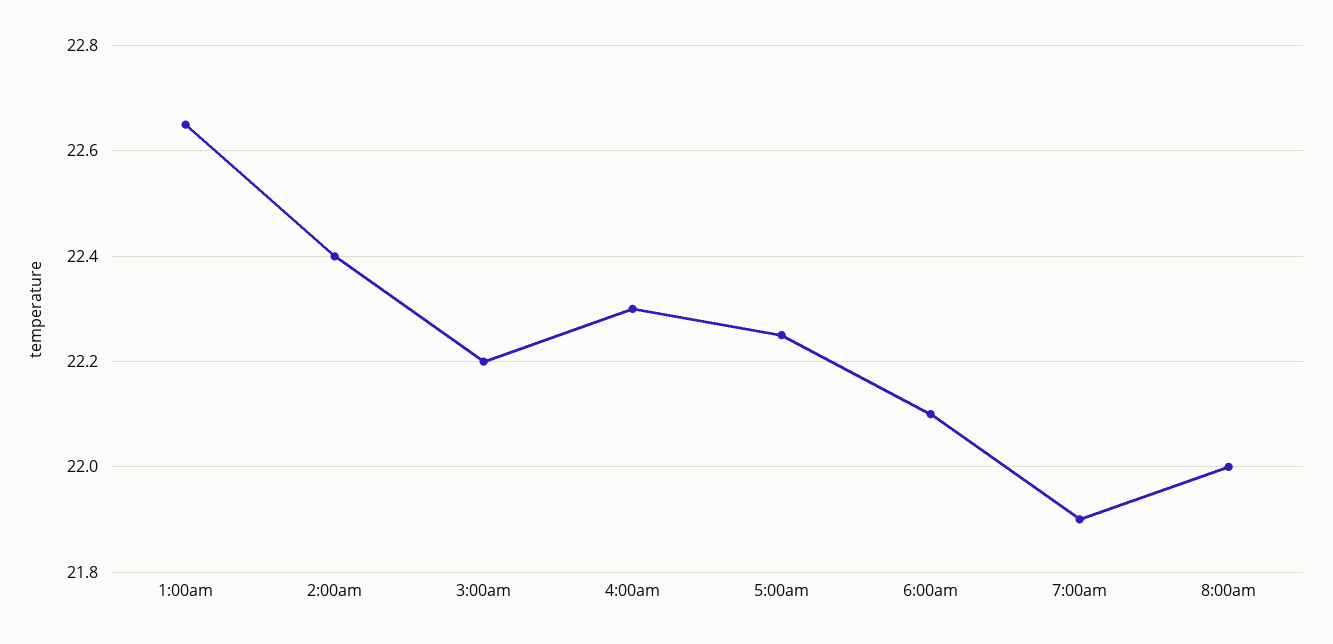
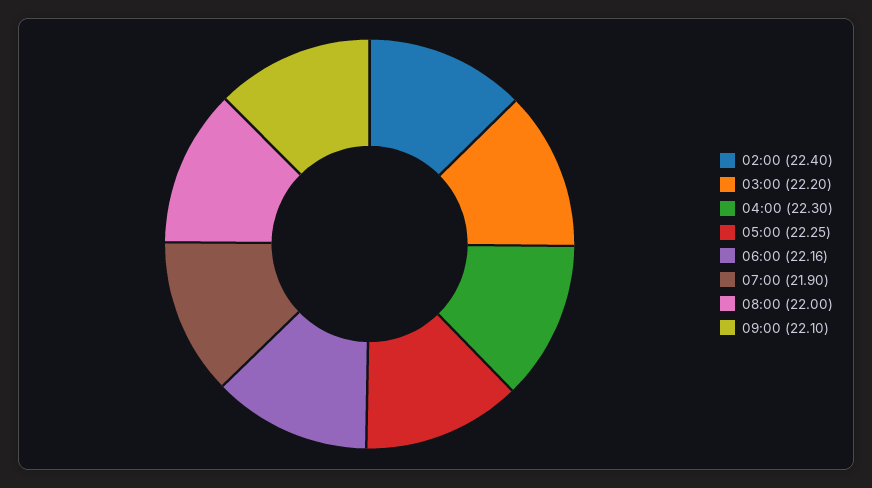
1:00am: 22.65 -> none
6:00am: 22.1 -> 22.16
09:00: none -> 22.1

